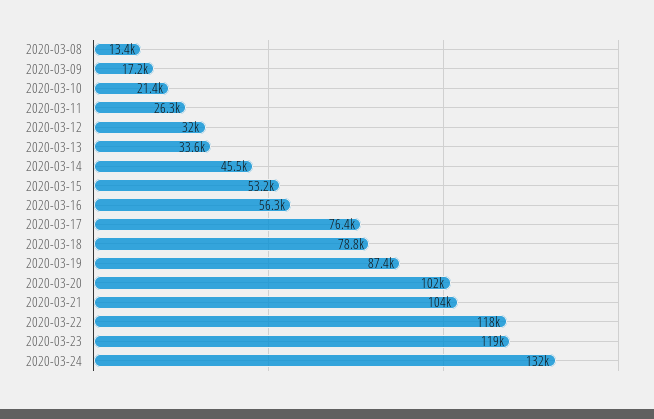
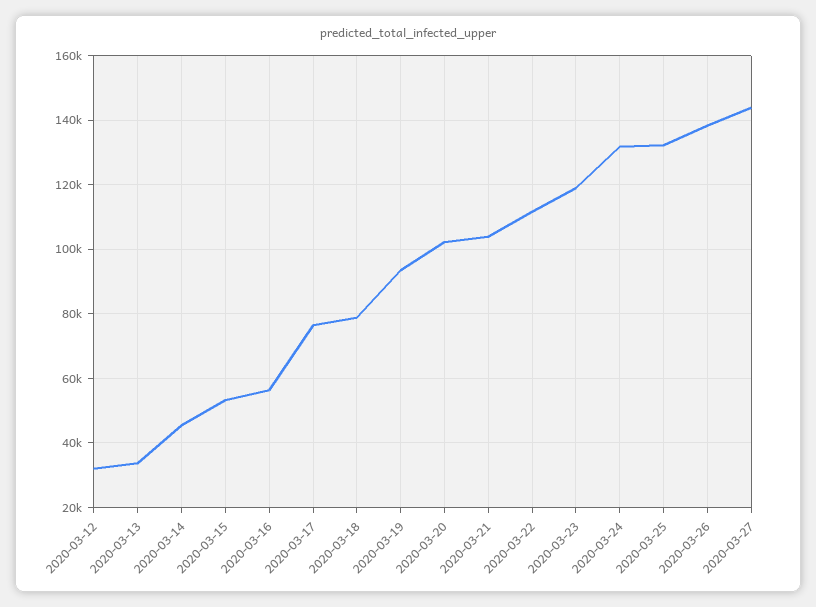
2020-03-08: 13400 -> none
2020-03-09: 17200 -> none
2020-03-10: 21400 -> none
2020-03-11: 26300 -> none
2020-03-19: 87400 -> 94000
2020-03-22: 118000 -> 112000
2020-03-25: none -> 132000
2020-03-26: none -> 138000
2020-03-27: none -> 144000

